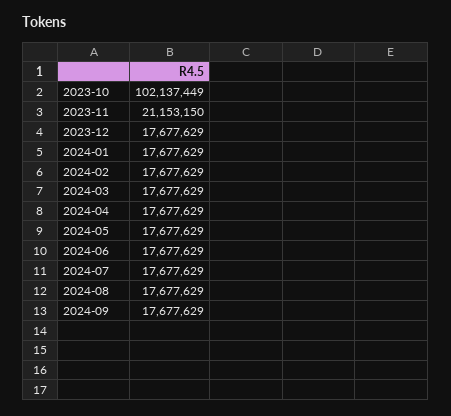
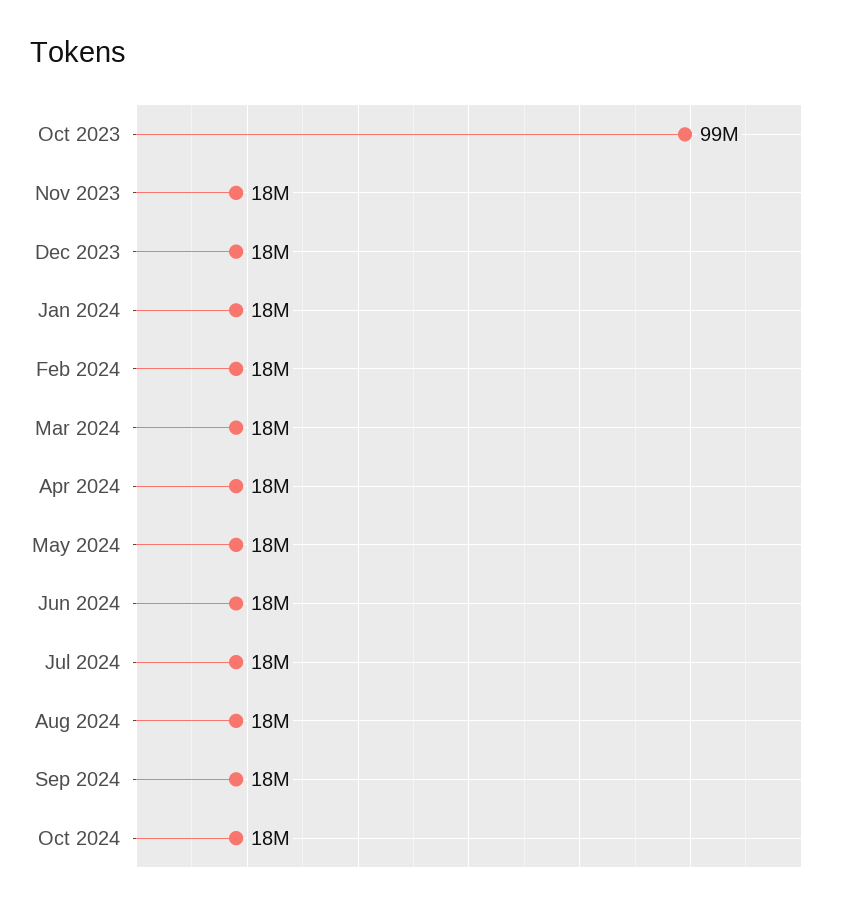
2023-10: 102137449 -> 99000000
2023-11: 21153150 -> 18000000
Oct 2024: none -> 18000000

